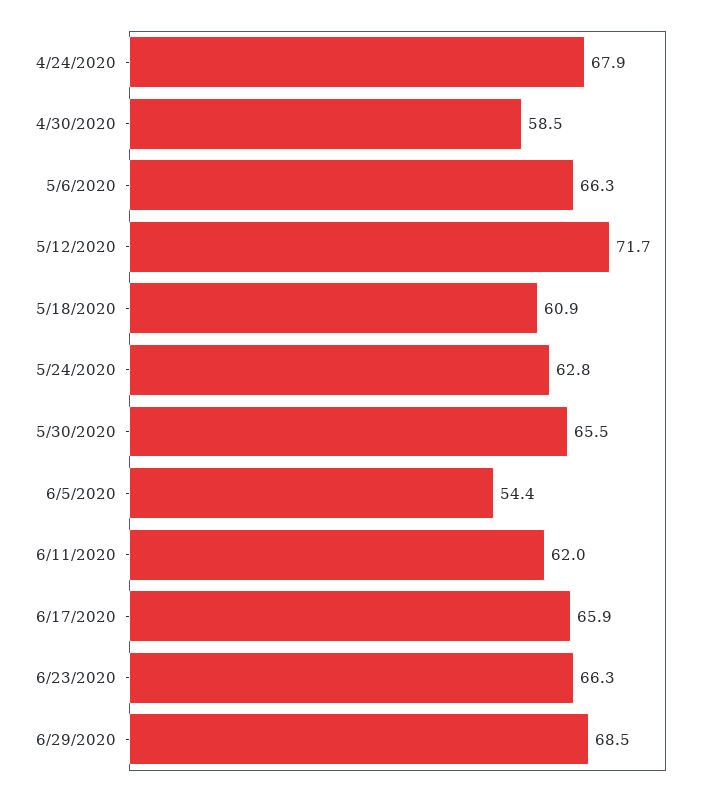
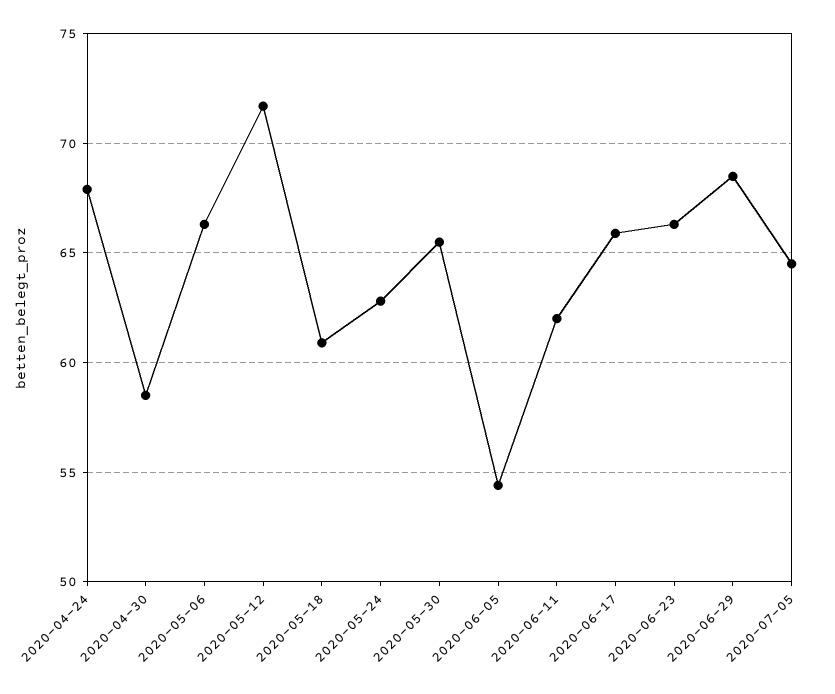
2020-07-05: none -> 64.5

